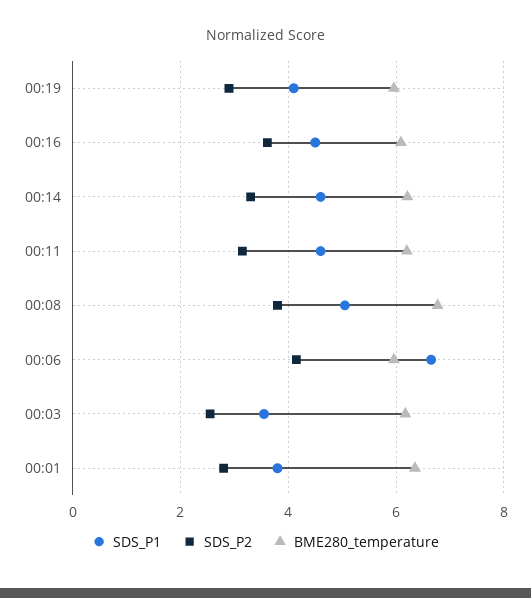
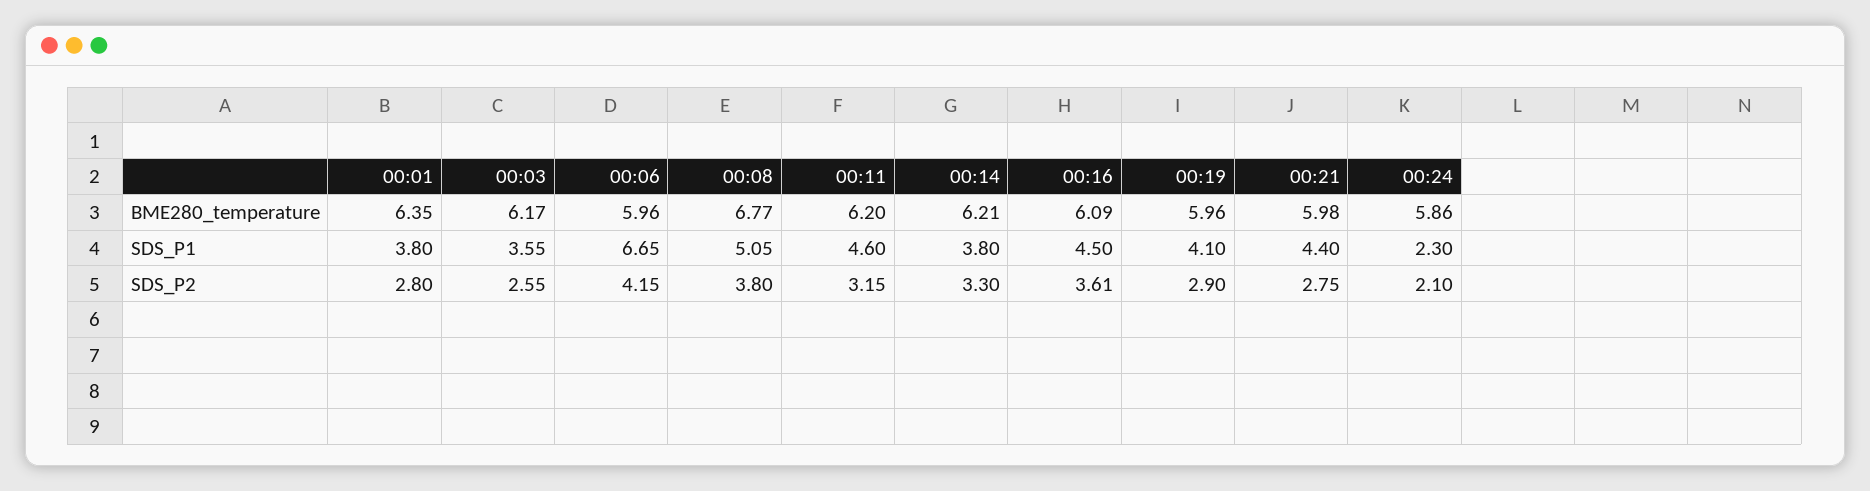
SDS_P1, 00:14: 4.6 -> 3.8
BME280_temperature, 00:21: none -> 5.98
BME280_temperature, 00:24: none -> 5.86
SDS_P1, 00:21: none -> 4.4
SDS_P1, 00:24: none -> 2.3
SDS_P2, 00:21: none -> 2.75
SDS_P2, 00:24: none -> 2.1

